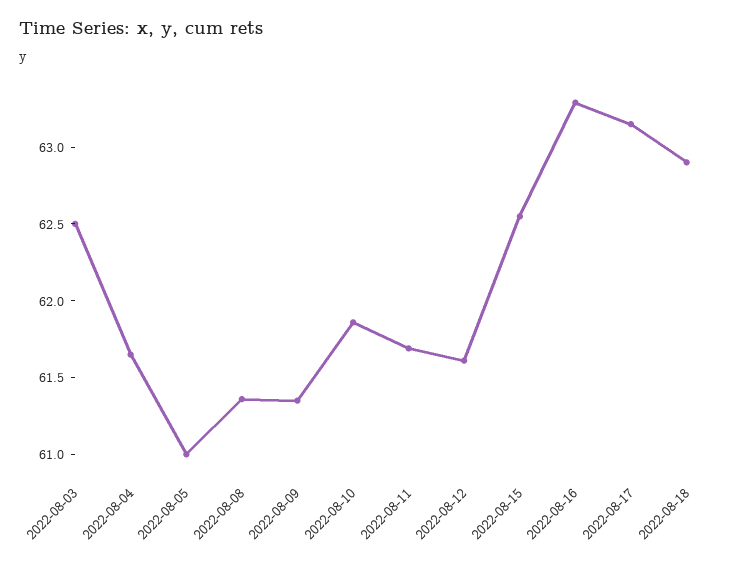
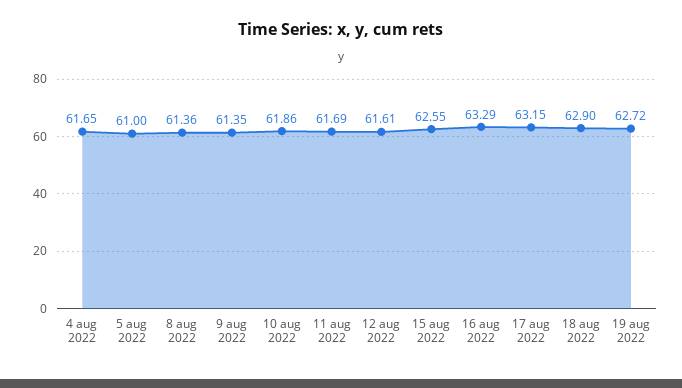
2022-08-03: 62.5 -> none
19 aug 2022: none -> 62.72

